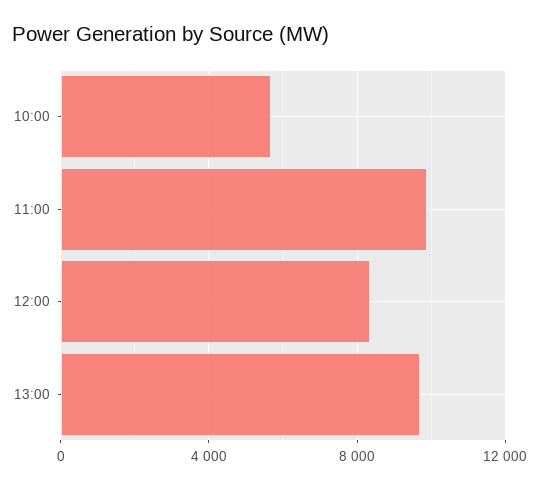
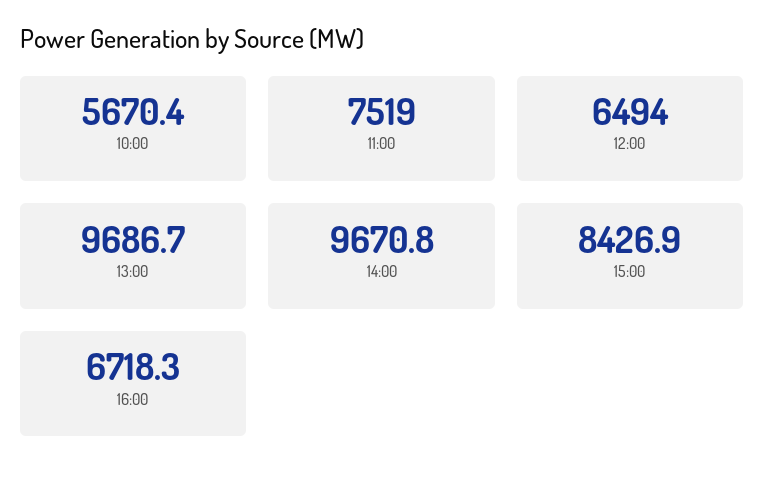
11:00: 10000 -> 7519
12:00: 8500 -> 6494
14:00: none -> 9670.8
15:00: none -> 8426.9
16:00: none -> 6718.3

